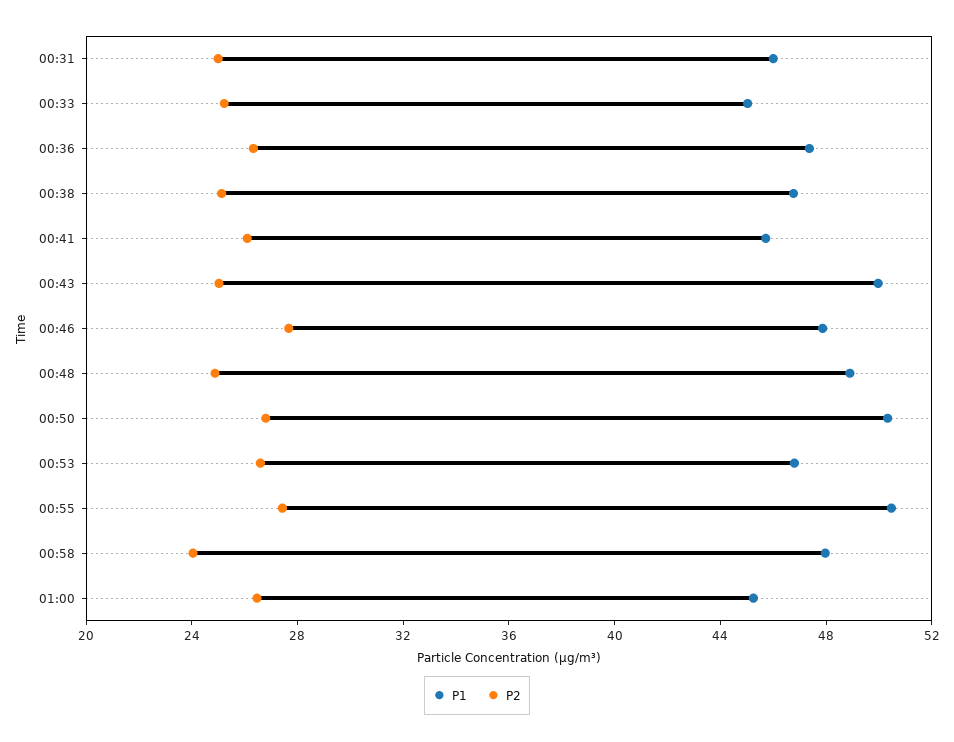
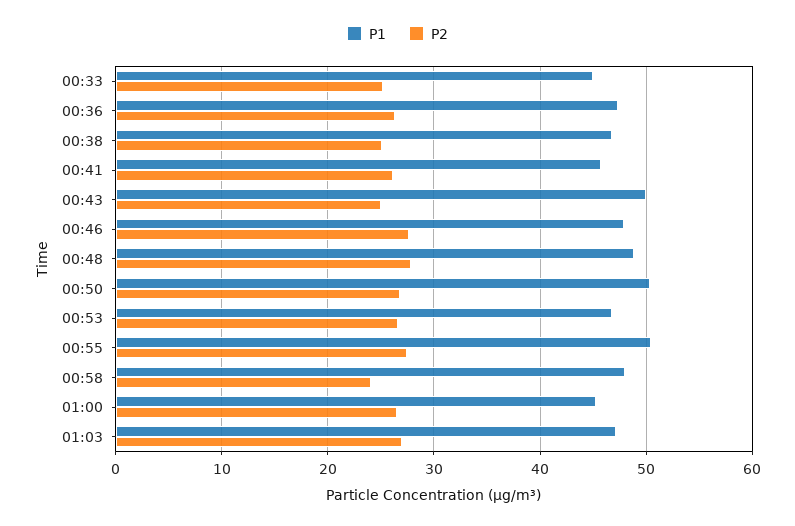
P1, 00:31: 46 -> none
P2, 00:31: 25 -> none
P2, 00:48: 25 -> 28
P1, 01:03: none -> 47
P2, 01:03: none -> 27

